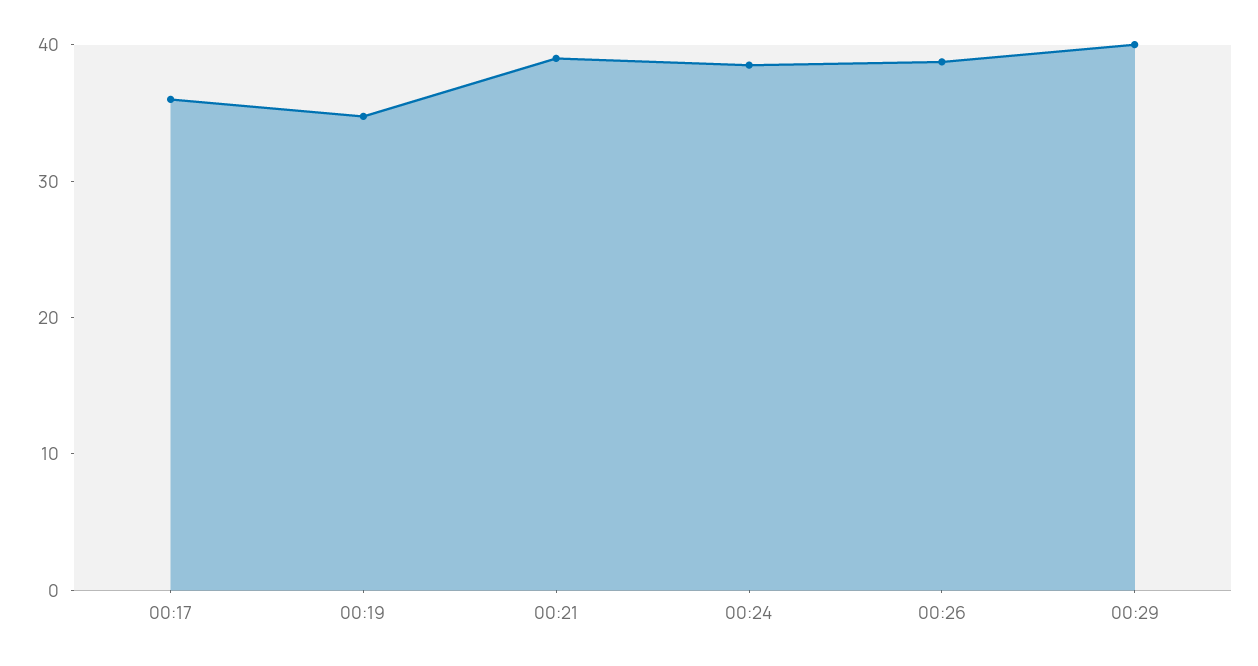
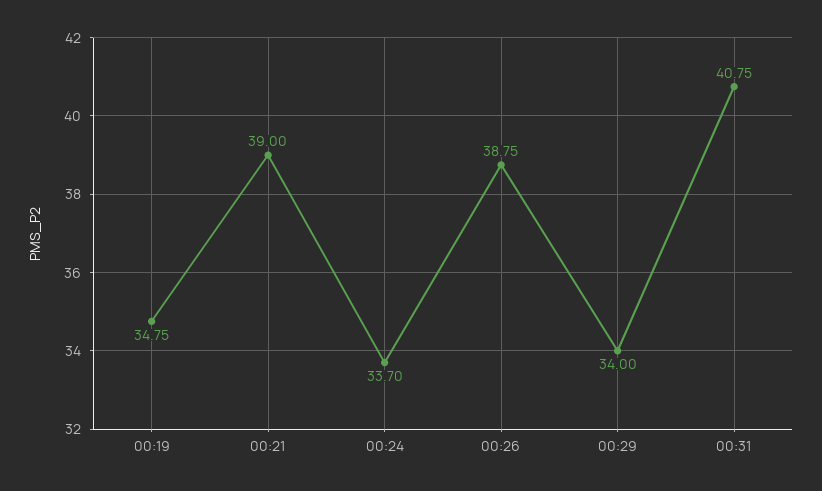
00:17: 36 -> none
00:24: 38 -> 33.7
00:29: 40 -> 34
00:31: none -> 40.75

